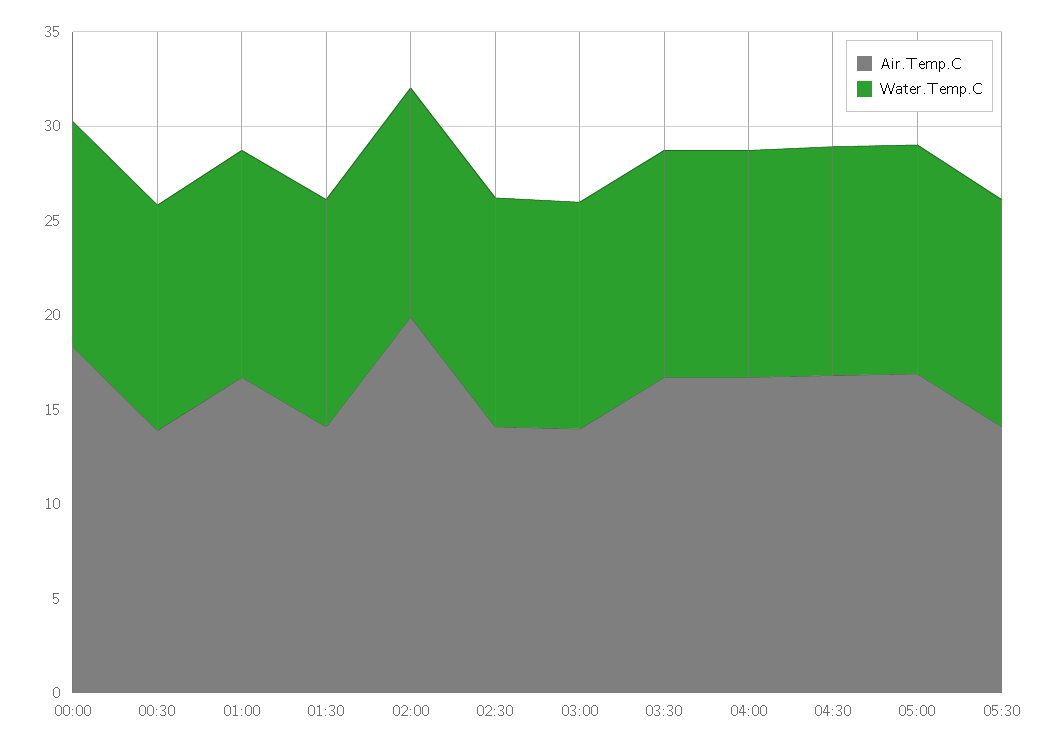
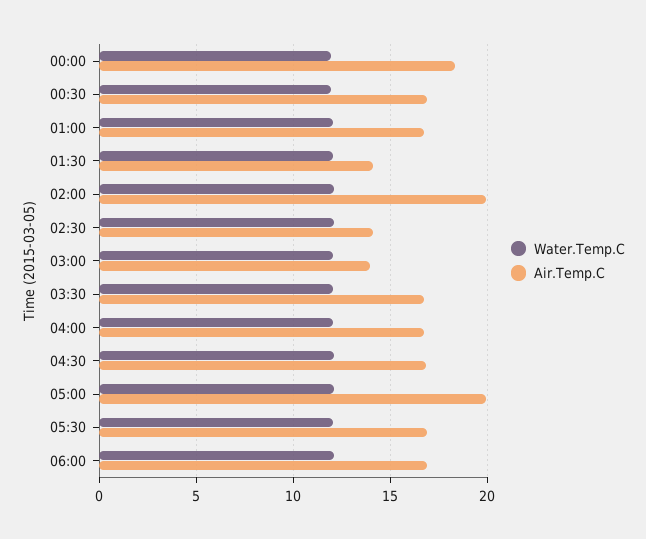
Air.Temp.C, 00:30: 14 -> 17
Air.Temp.C, 05:00: 17 -> 20
Air.Temp.C, 05:30: 14 -> 17
Water.Temp.C, 06:00: none -> 12
Air.Temp.C, 06:00: none -> 17

